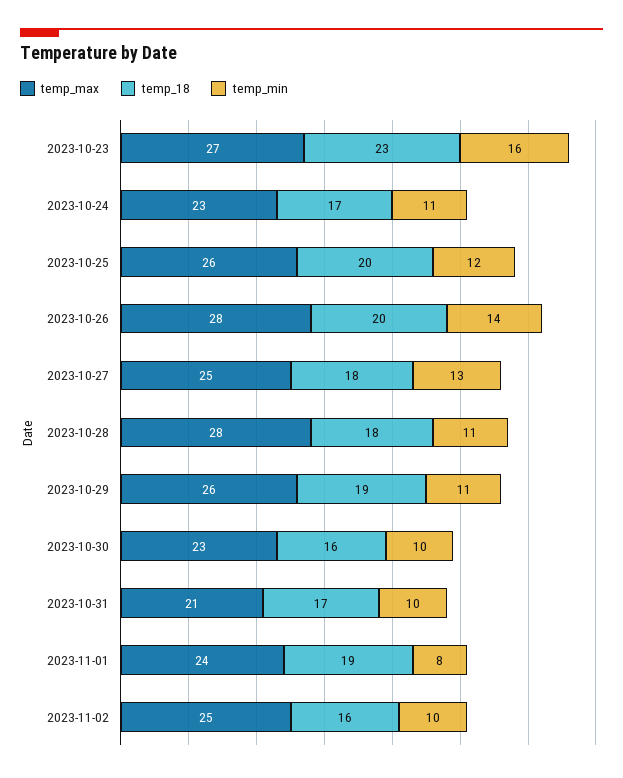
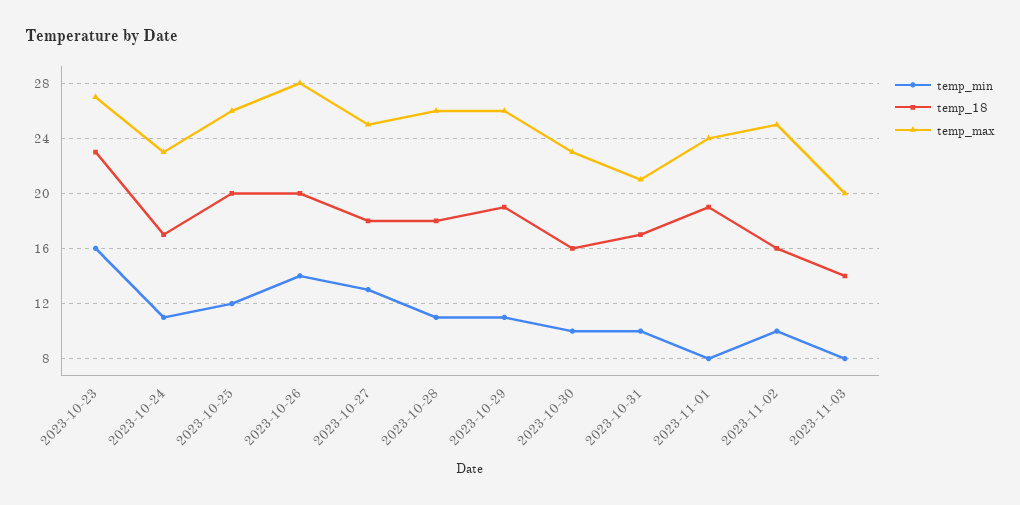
temp_max, 2023-10-28: 28 -> 26
temp_min, 2023-11-03: none -> 8
temp_18, 2023-11-03: none -> 14
temp_max, 2023-11-03: none -> 20

